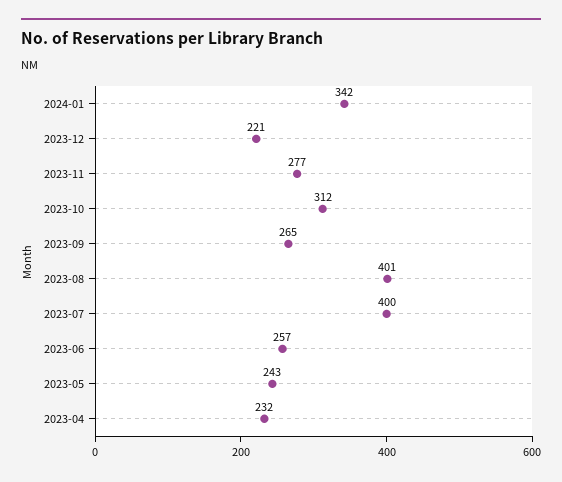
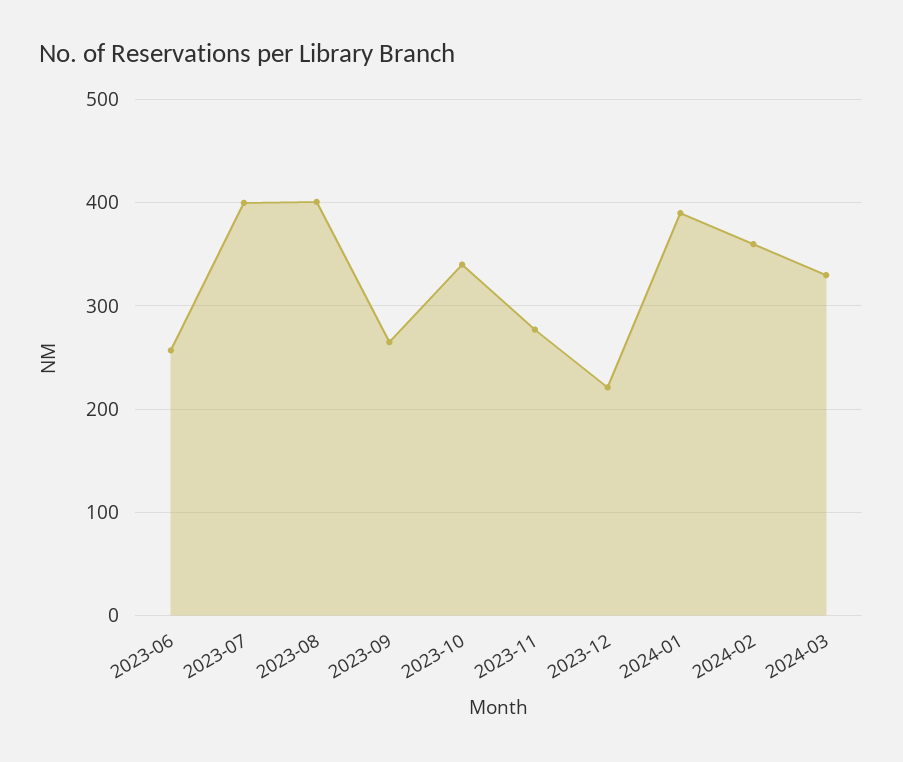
2024-01: 342 -> 390
2023-10: 312 -> 340
2023-05: 243 -> none
2023-04: 232 -> none
2024-02: none -> 360
2024-03: none -> 330

